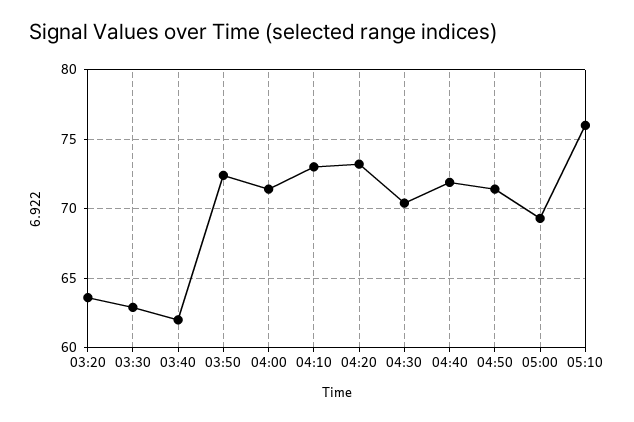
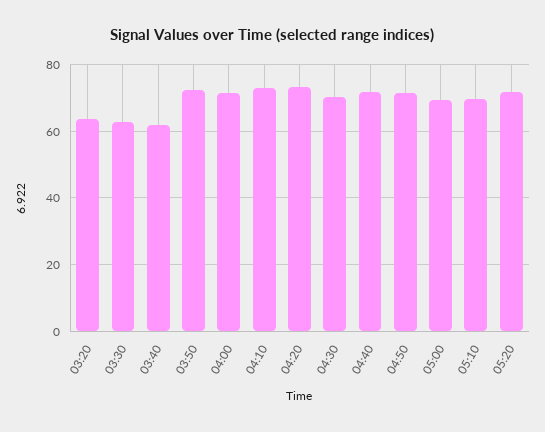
05:10: 76 -> 70
05:20: none -> 72

